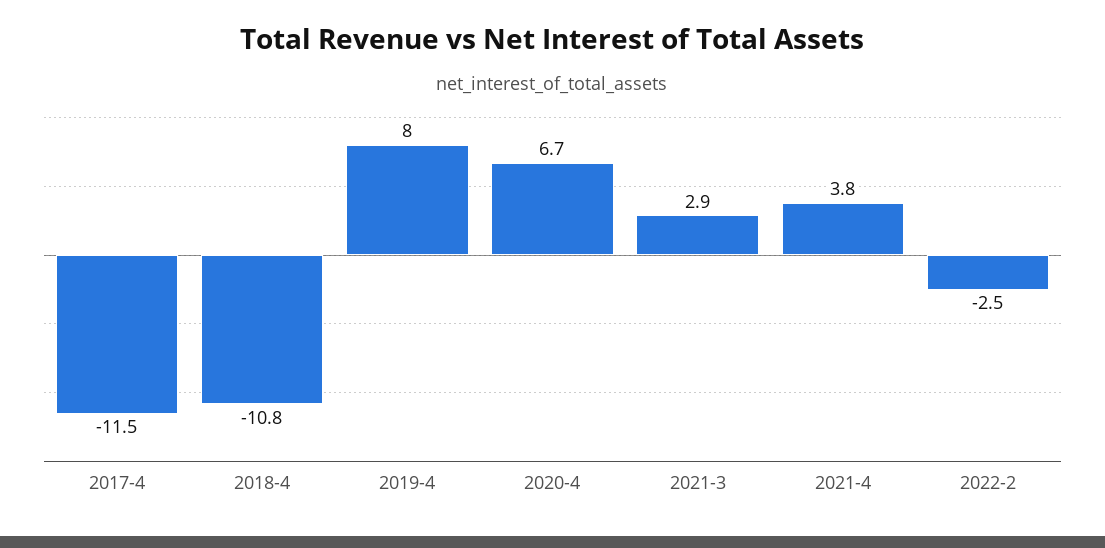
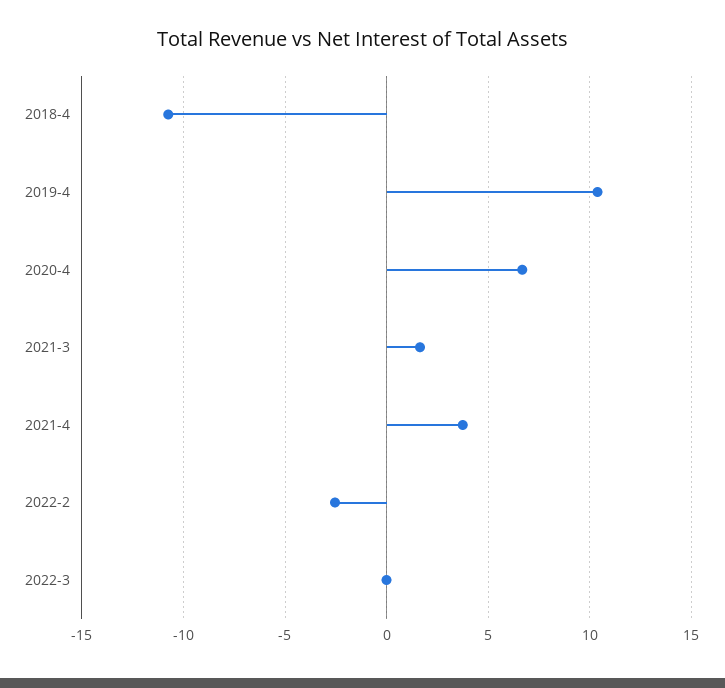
2017-4: -11.5 -> none
2019-4: 8 -> 10.5
2021-3: 2.9 -> 1.5
2022-3: none -> 0

